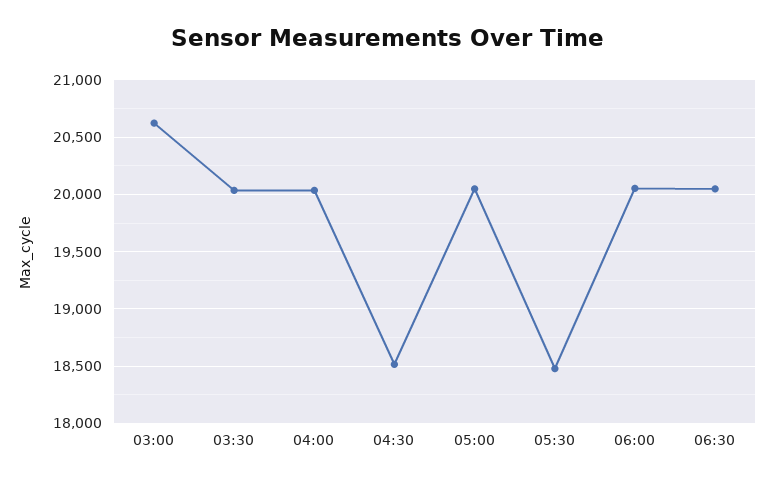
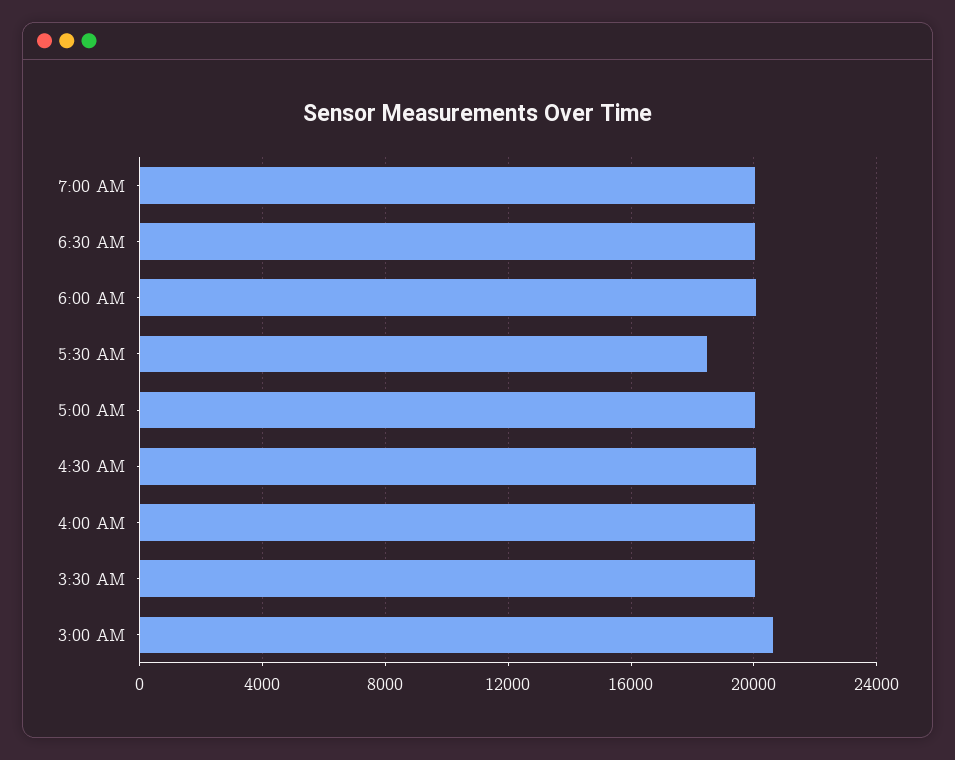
04:30: 18500 -> 20000
7:00 AM: none -> 20000

